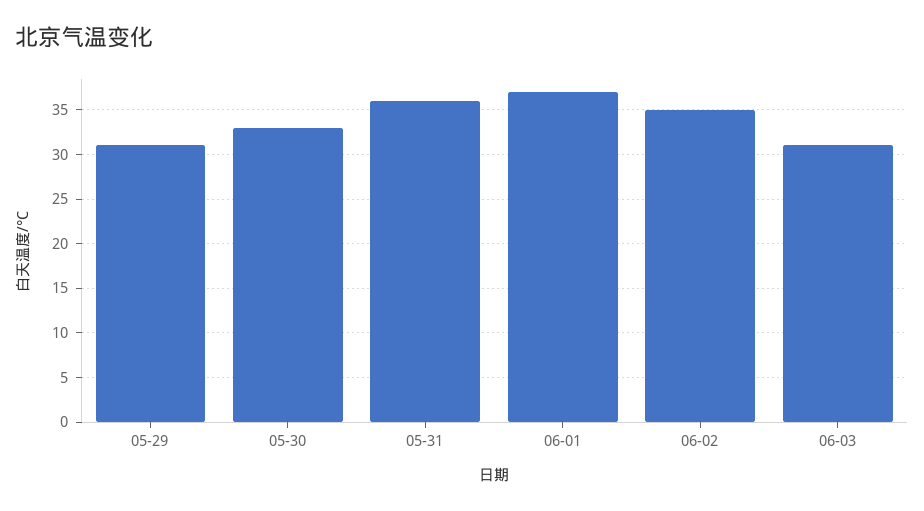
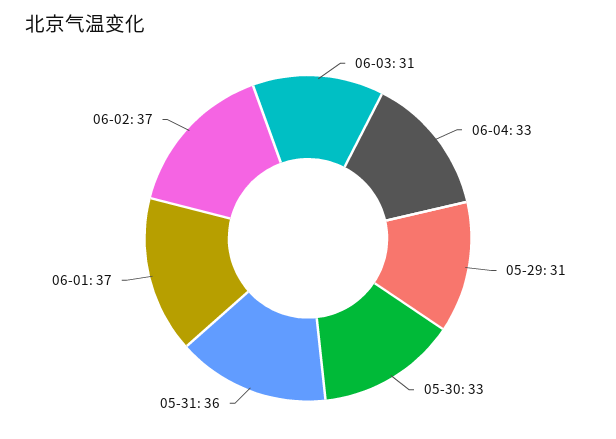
06-02: 35 -> 37
06-04: none -> 33

